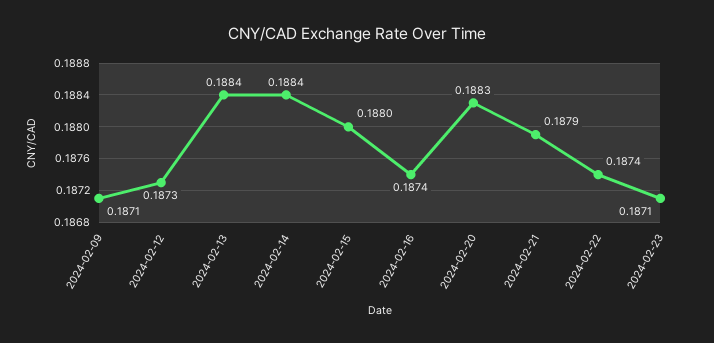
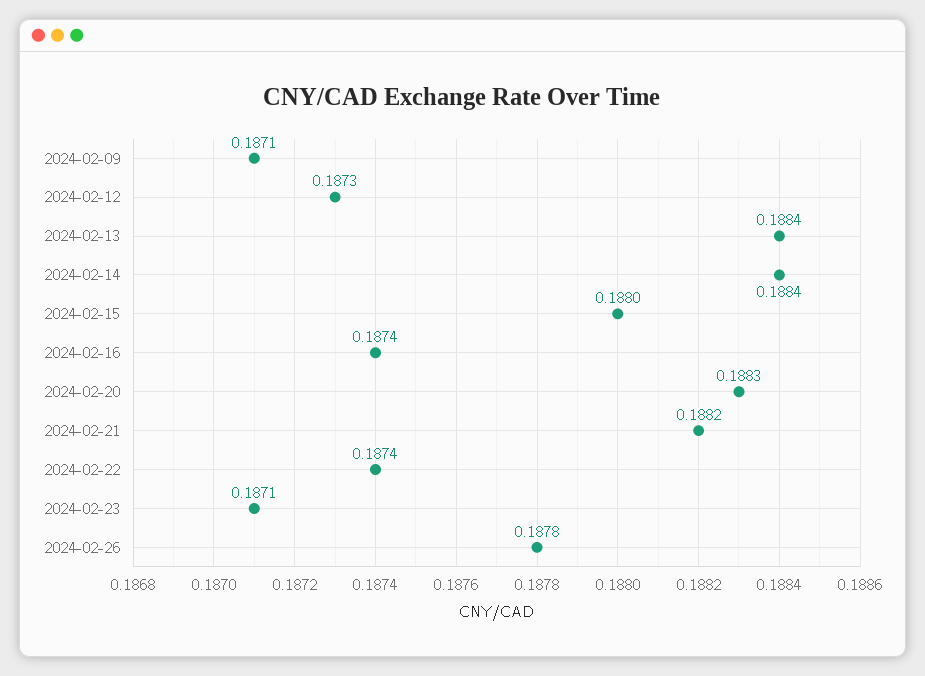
2024-02-21: 0.1879 -> 0.1882
2024-02-26: none -> 0.1878

